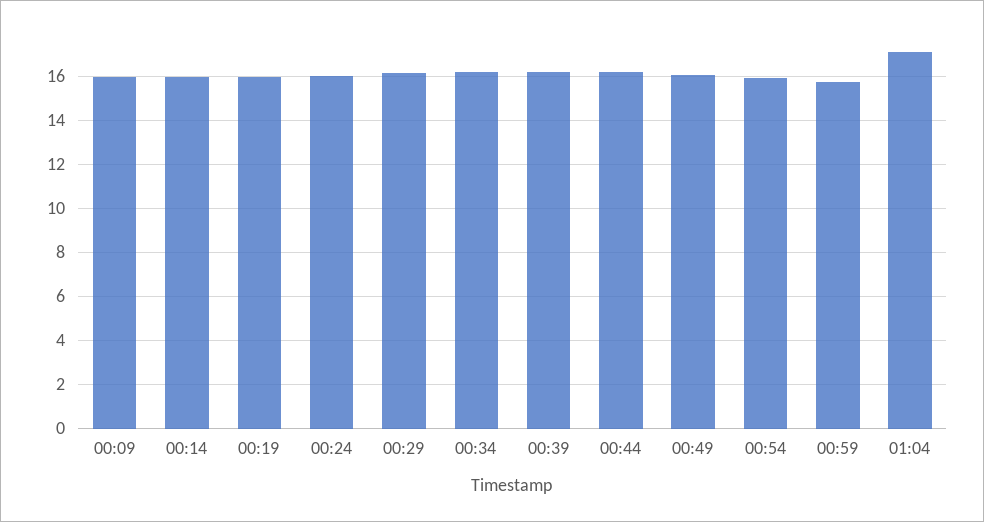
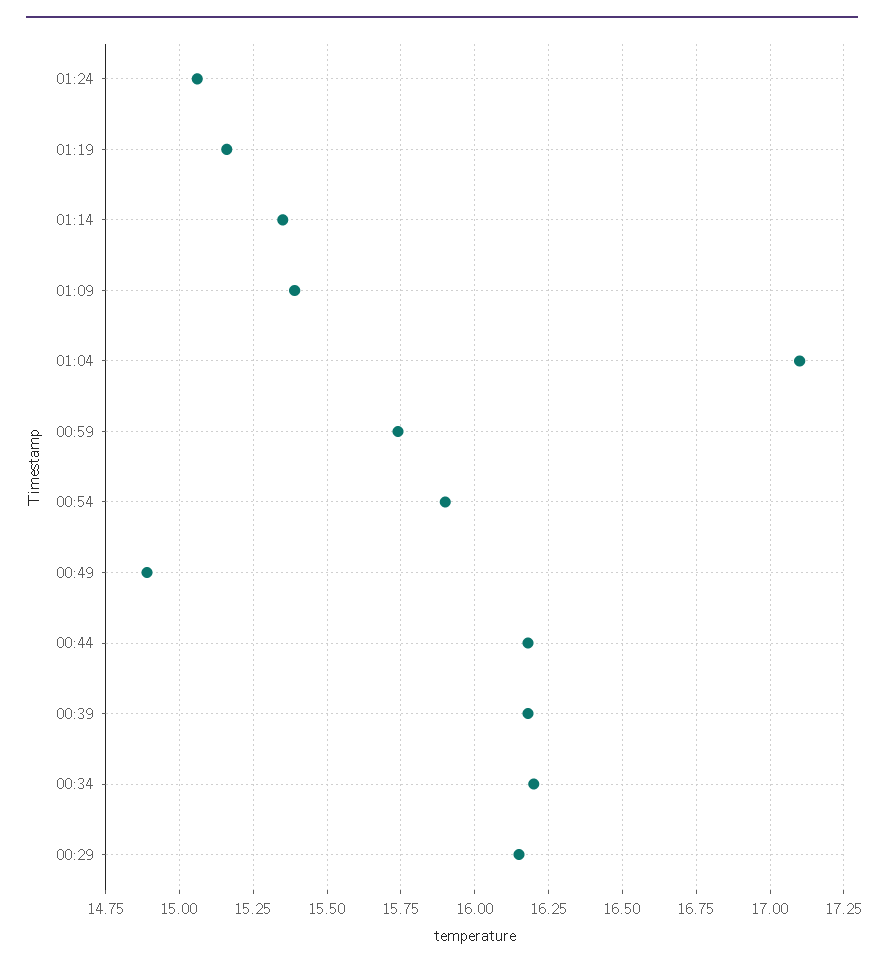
00:09: 16 -> none
00:14: 16 -> none
00:19: 16 -> none
00:24: 16 -> none
00:49: 16 -> 14.9
01:24: none -> 15.05
01:19: none -> 15.15
01:14: none -> 15.35
01:09: none -> 15.4

